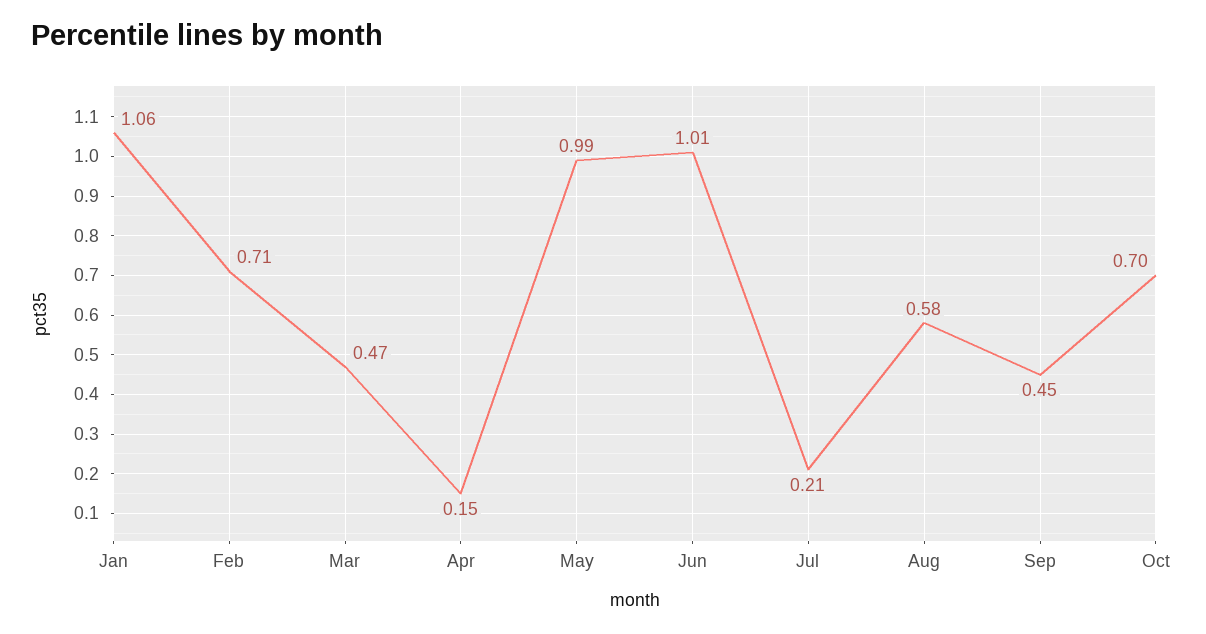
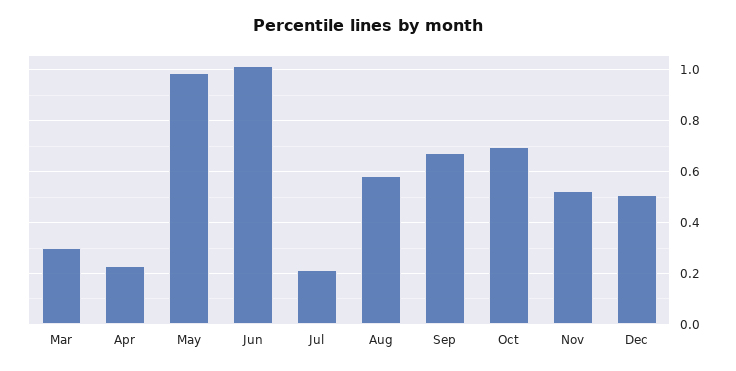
Jan: 1.06 -> none
Feb: 0.71 -> none
Mar: 0.47 -> 0.3
Apr: 0.15 -> 0.225
Sep: 0.45 -> 0.675
Nov: none -> 0.525
Dec: none -> 0.5

